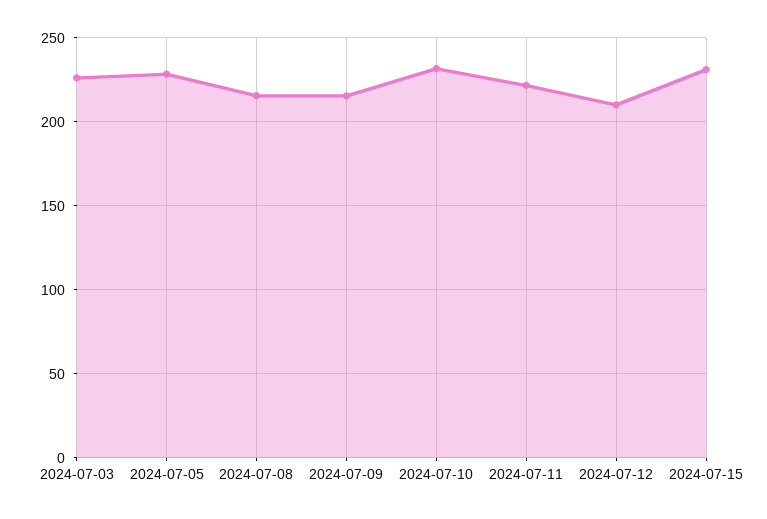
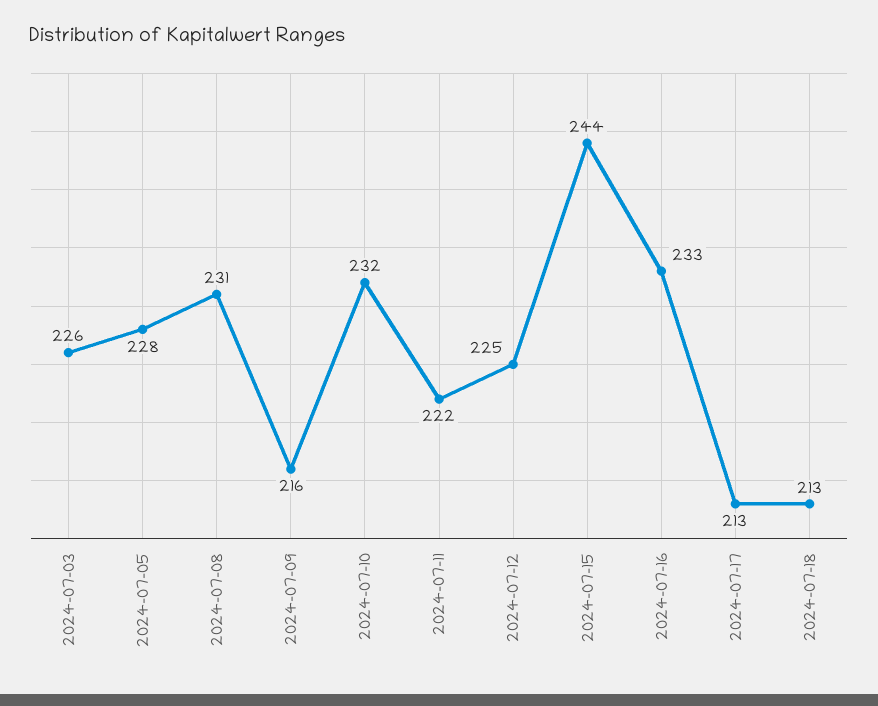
2024-07-08: 215 -> 231
2024-07-12: 210 -> 225
2024-07-15: 230 -> 244
2024-07-16: none -> 233
2024-07-17: none -> 213
2024-07-18: none -> 213

